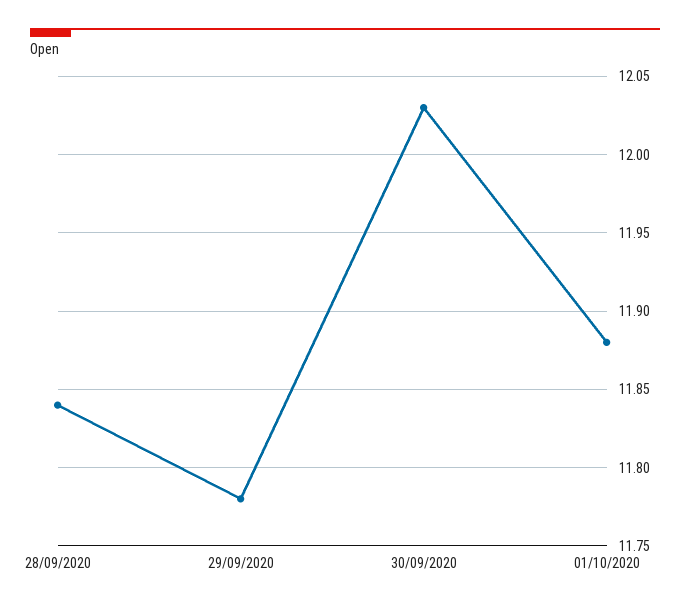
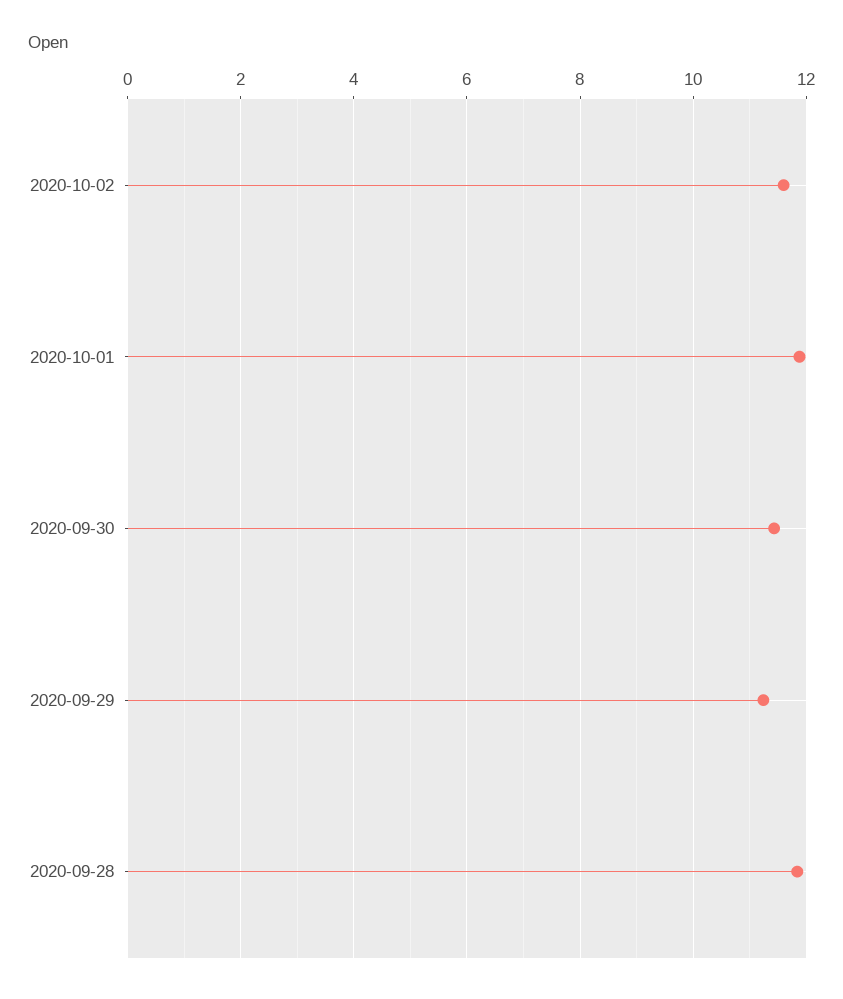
29/09/2020: 11.78 -> 11.2
30/09/2020: 12.03 -> 11.4
2020-10-02: none -> 11.6

